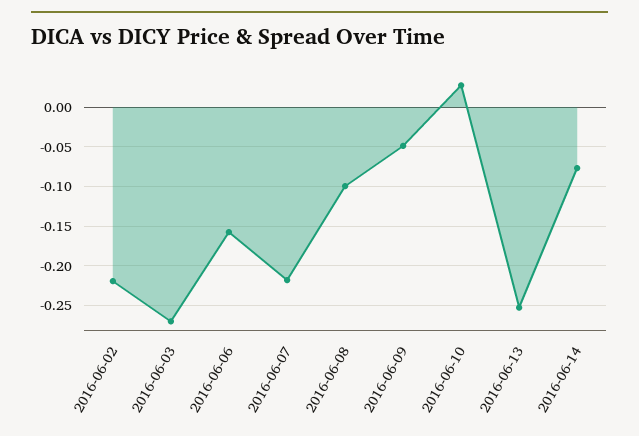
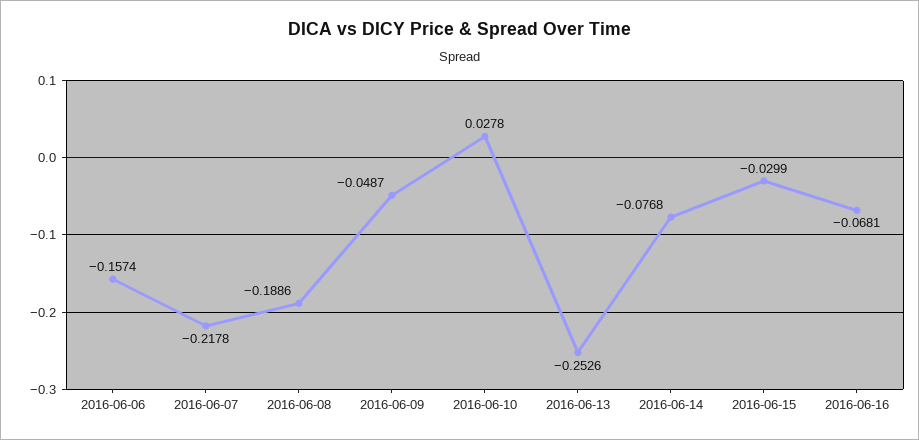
2016-06-02: -0.22 -> none
2016-06-03: -0.27 -> none
2016-06-08: -0.1 -> -0.1886
2016-06-15: none -> -0.0299
2016-06-16: none -> -0.0681

